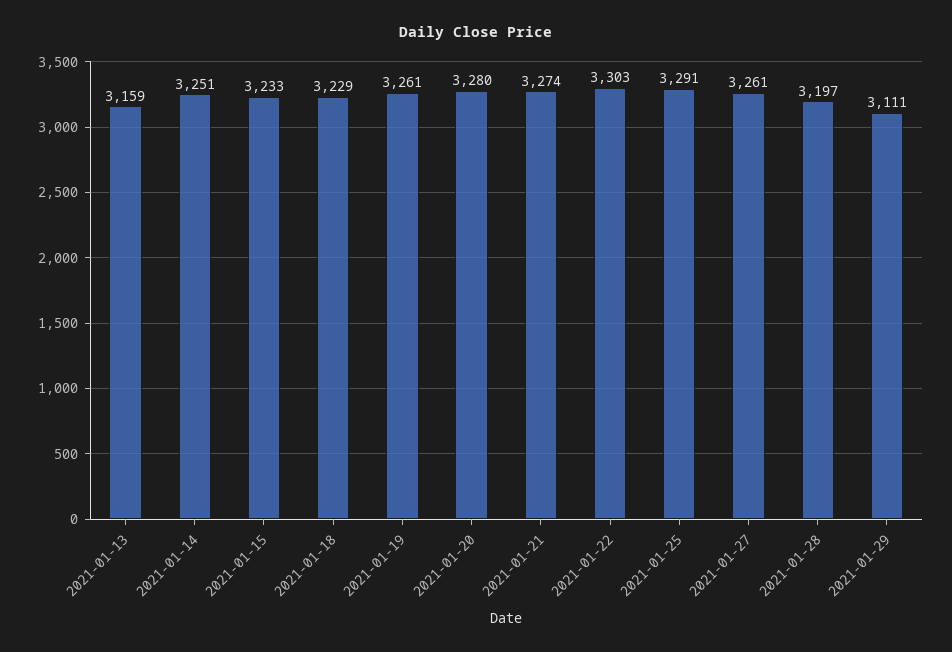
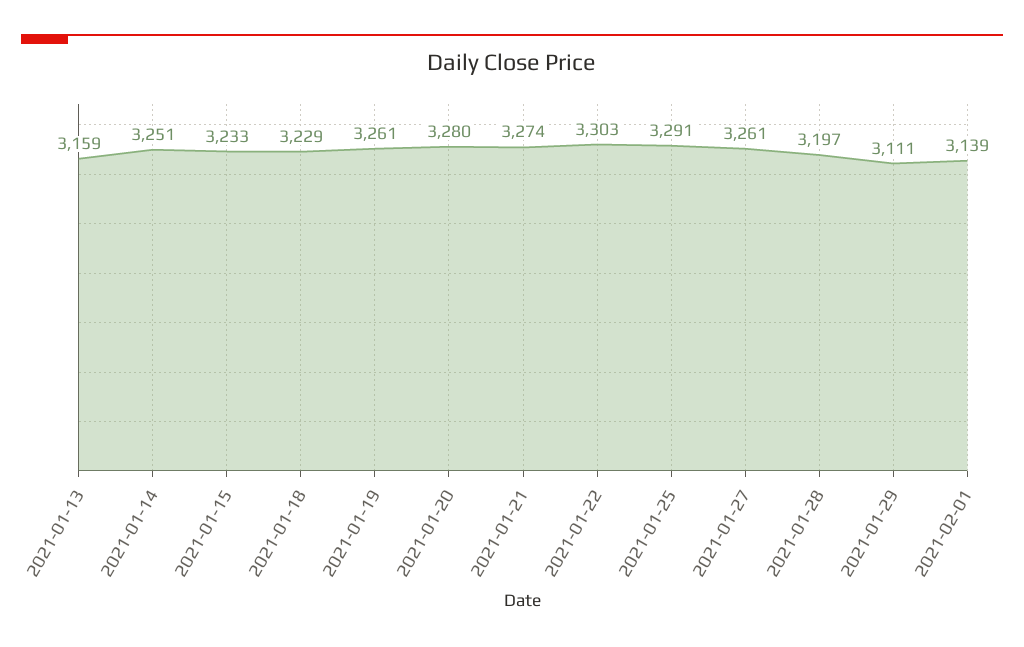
2021-02-01: none -> 3139

